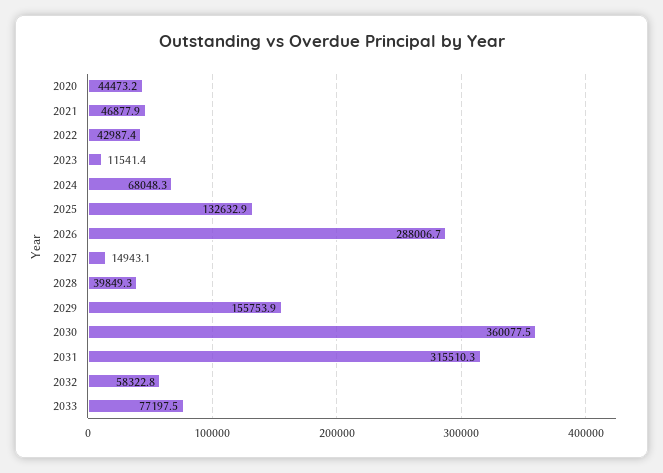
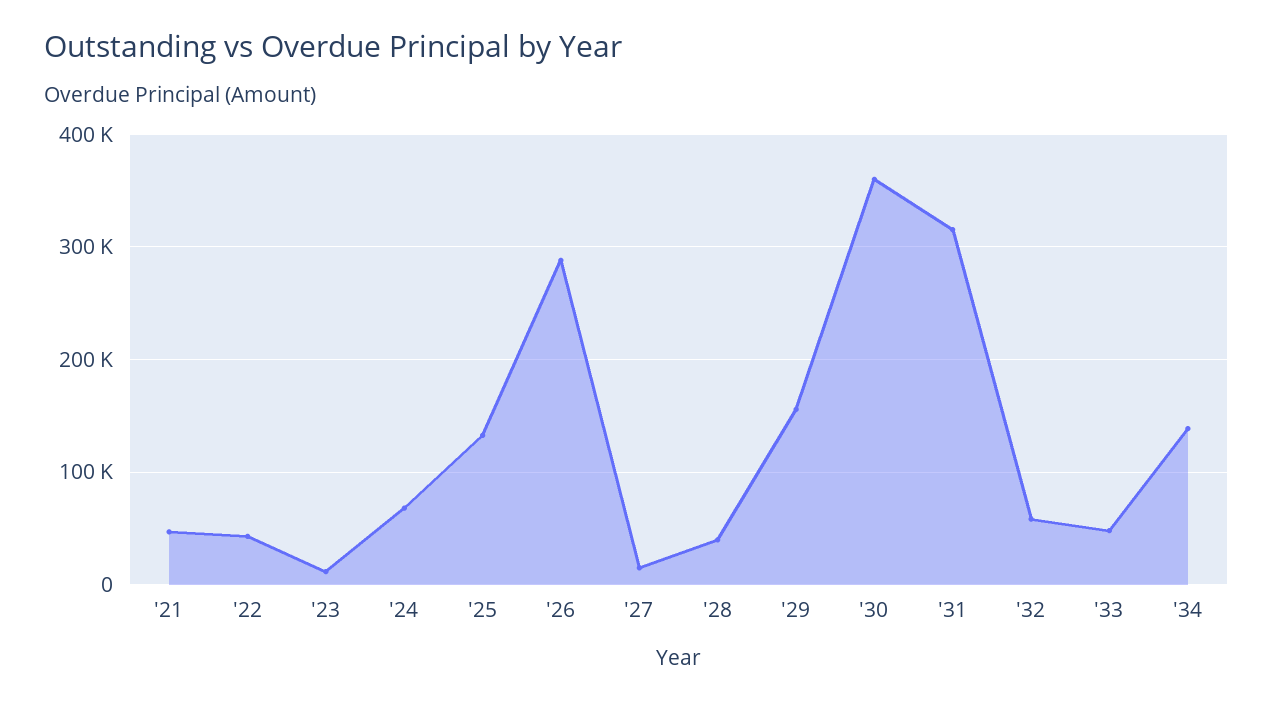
2020: 44473.2 -> none
2033: 77197.5 -> 50000
'34: none -> 140000

